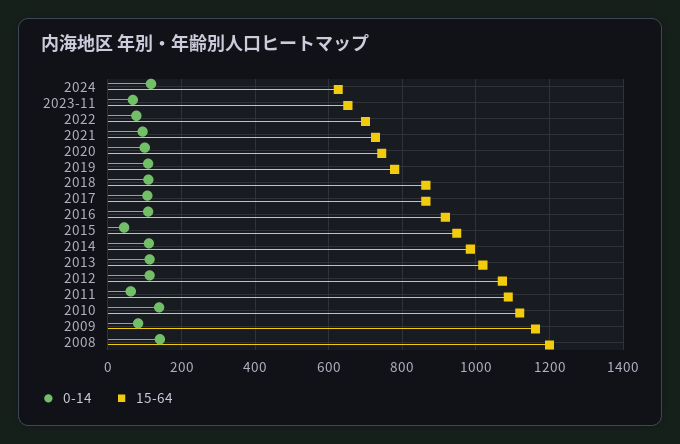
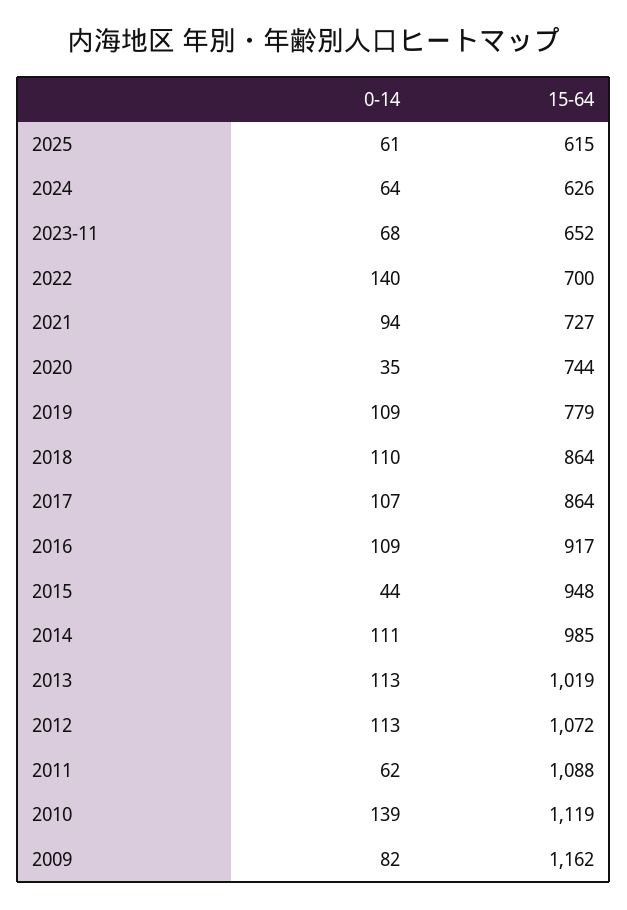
0-14, 2024: 120 -> 64
0-14, 2022: 80 -> 140
0-14, 2020: 100 -> 35
0-14, 2008: 140 -> none
15-64, 2008: 1200 -> none
0-14, 2025: none -> 61
15-64, 2025: none -> 615

